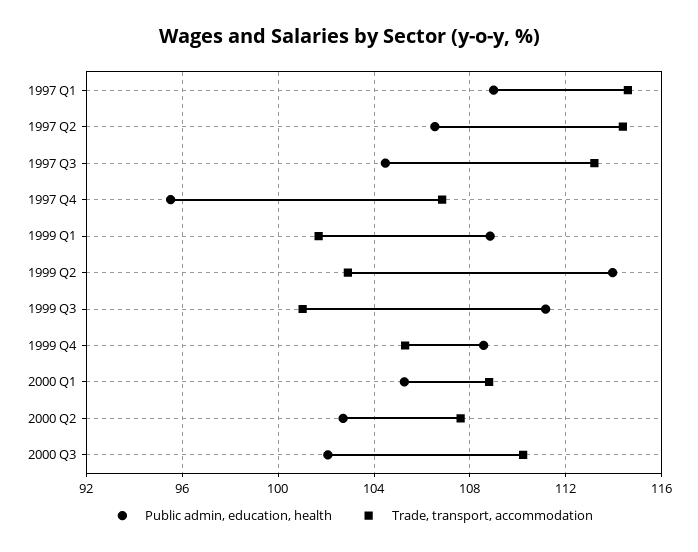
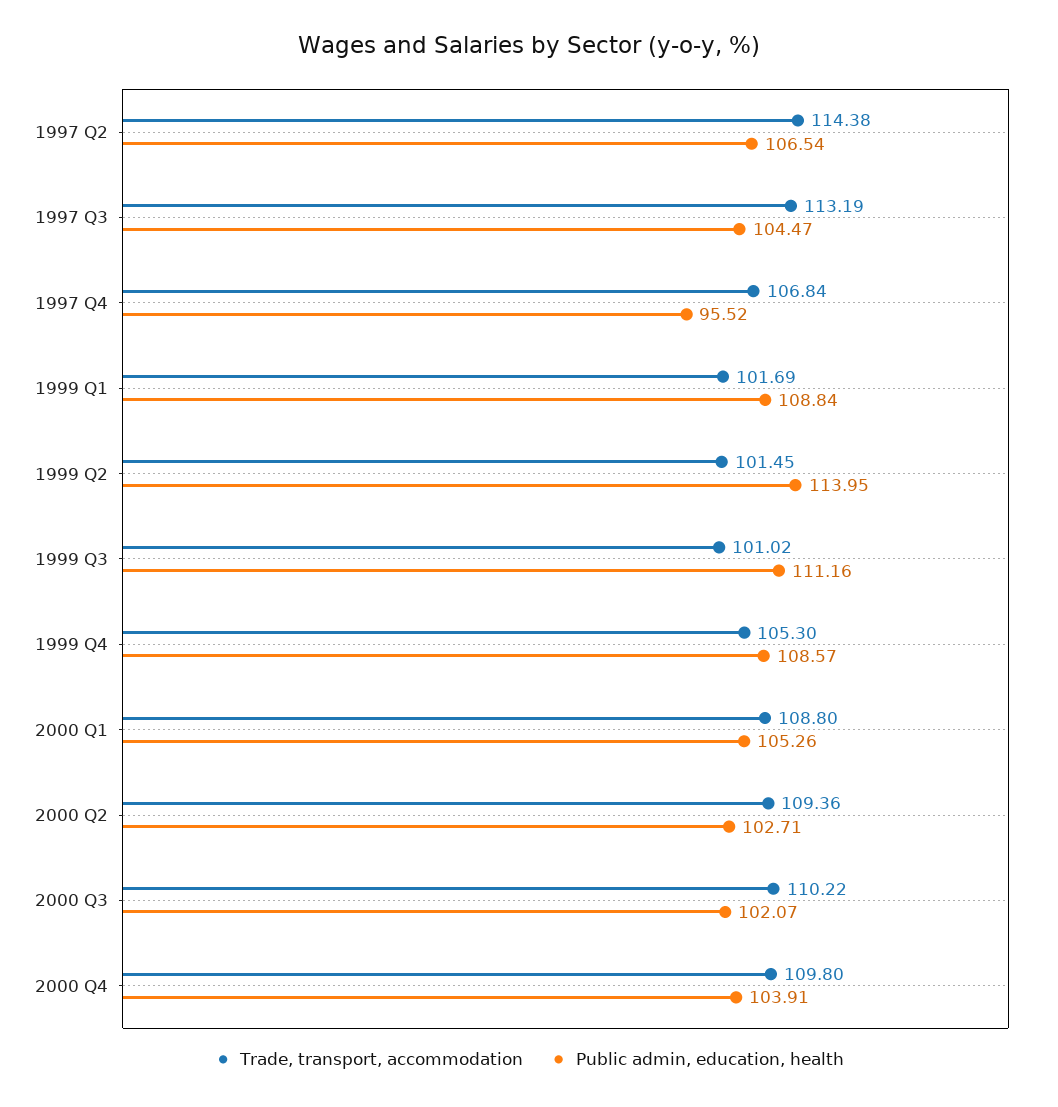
Public admin, education, health, 1997 Q1: 109 -> none
Trade, transport, accommodation, 1997 Q1: 114.5 -> none
Trade, transport, accommodation, 1999 Q2: 103 -> 101.45
Trade, transport, accommodation, 2000 Q2: 107.5 -> 109.36
Trade, transport, accommodation, 2000 Q4: none -> 109.8
Public admin, education, health, 2000 Q4: none -> 103.91

